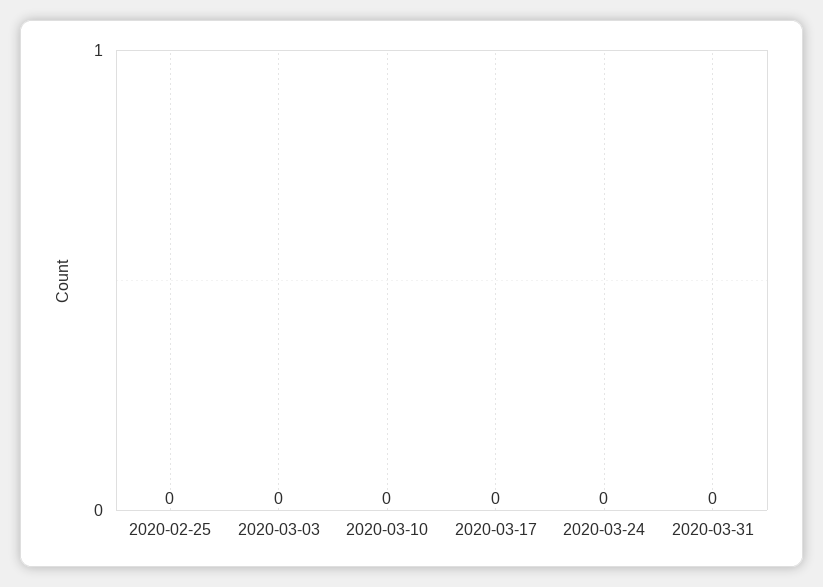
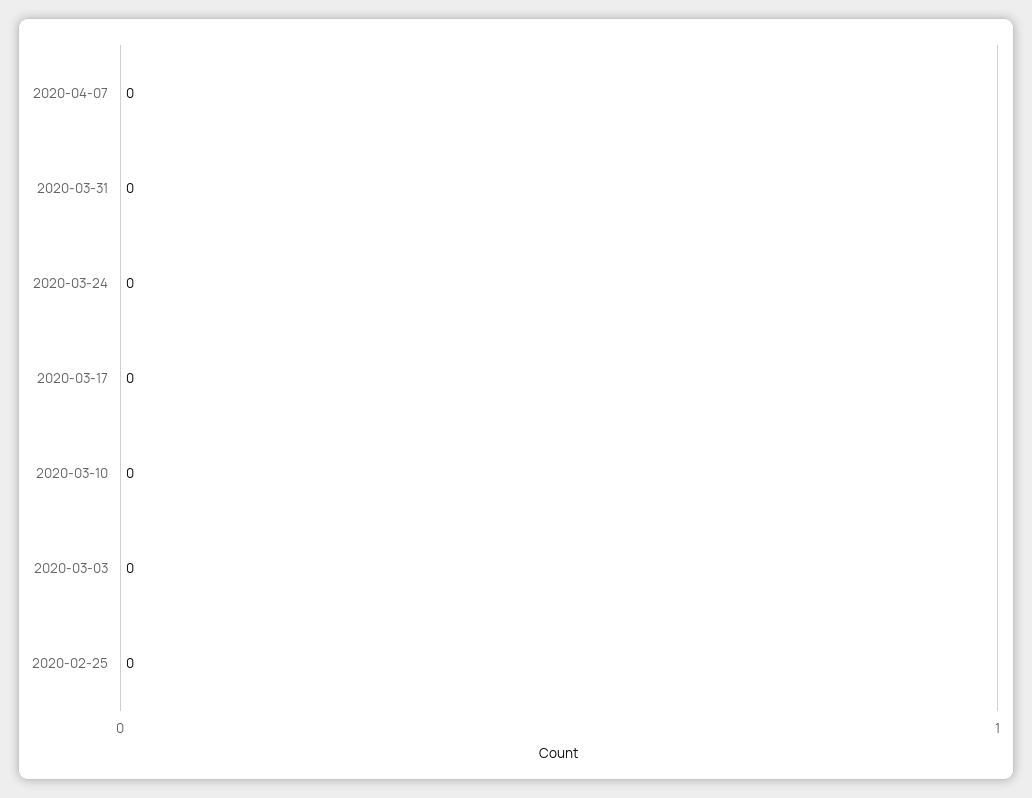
2020-04-07: none -> 0

